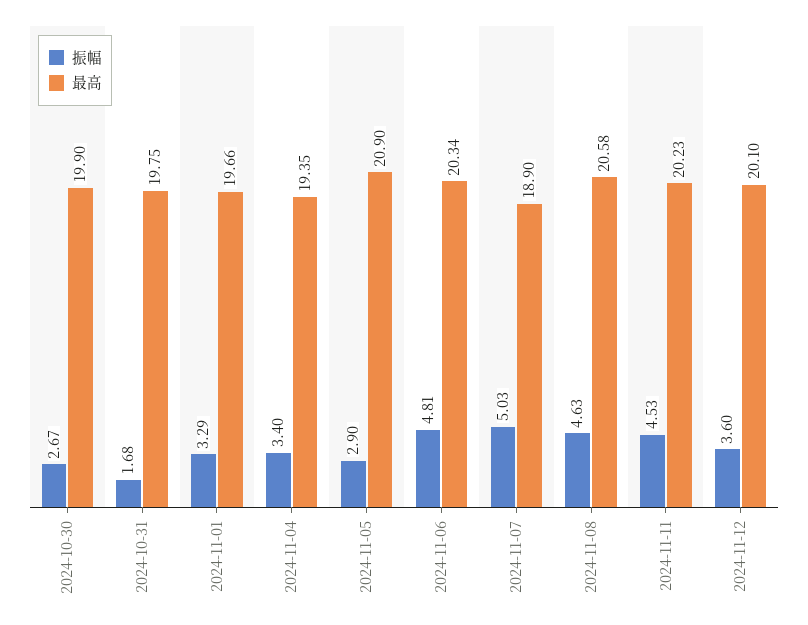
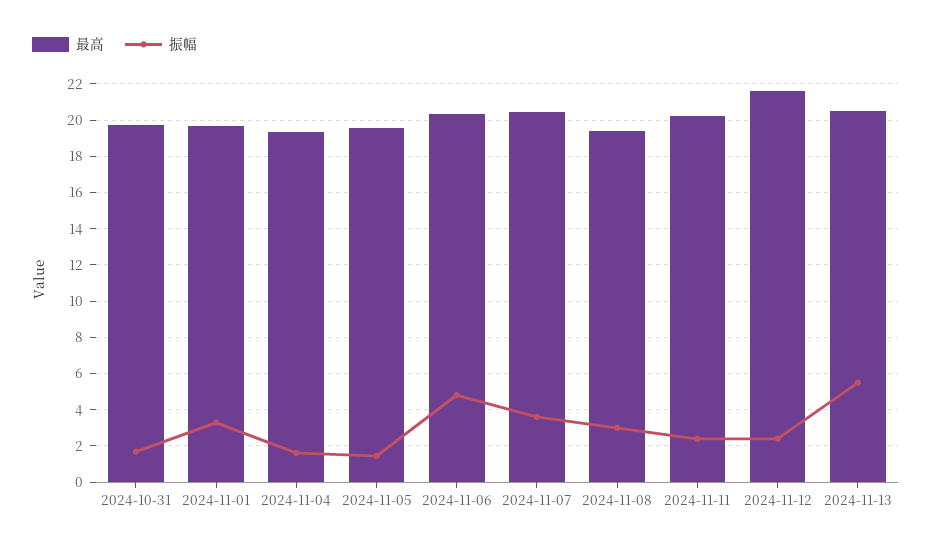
振幅, 2024-10-30: 2.67 -> none
最高, 2024-10-30: 19.9 -> none
振幅, 2024-11-04: 3.4 -> 1.5
振幅, 2024-11-05: 2.9 -> 1.5
最高, 2024-11-05: 20.9 -> 19.5
振幅, 2024-11-07: 5.03 -> 3.5
最高, 2024-11-07: 18.9 -> 20.5
振幅, 2024-11-08: 4.63 -> 3
最高, 2024-11-08: 20.58 -> 19.5
振幅, 2024-11-11: 4.53 -> 2.5
振幅, 2024-11-12: 3.6 -> 2.5
最高, 2024-11-12: 20.1 -> 21.5
最高, 2024-11-13: none -> 20.5
振幅, 2024-11-13: none -> 5.5

